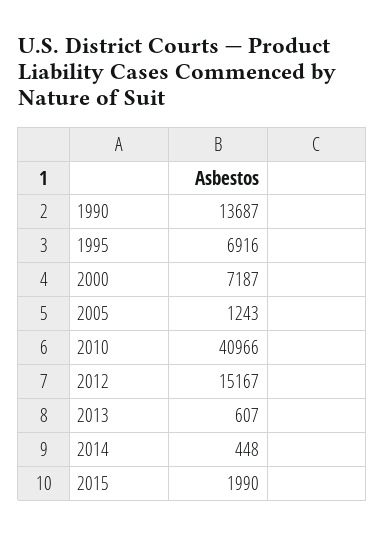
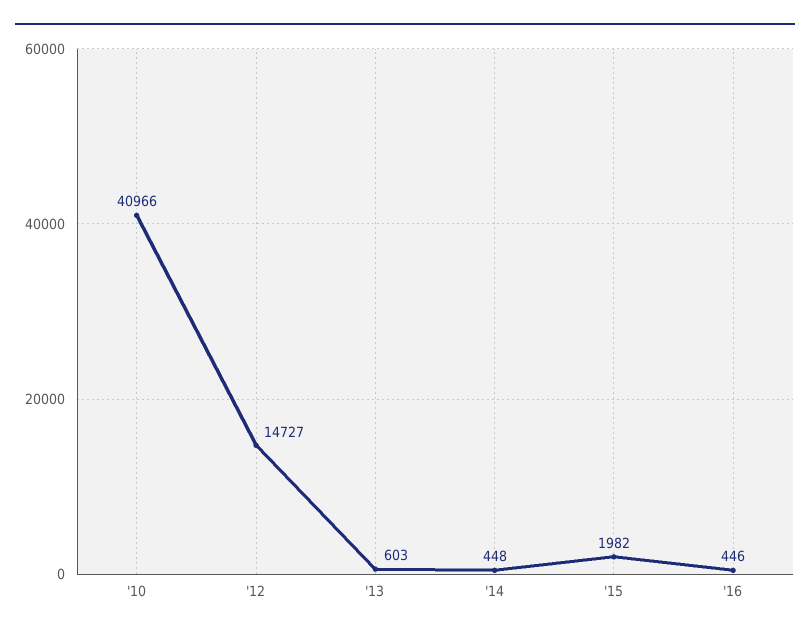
1990: 13687 -> none
1995: 6916 -> none
2000: 7187 -> none
2005: 1243 -> none
2012: 15167 -> 14727
2013: 607 -> 603
2015: 1990 -> 1982
'16: none -> 446

